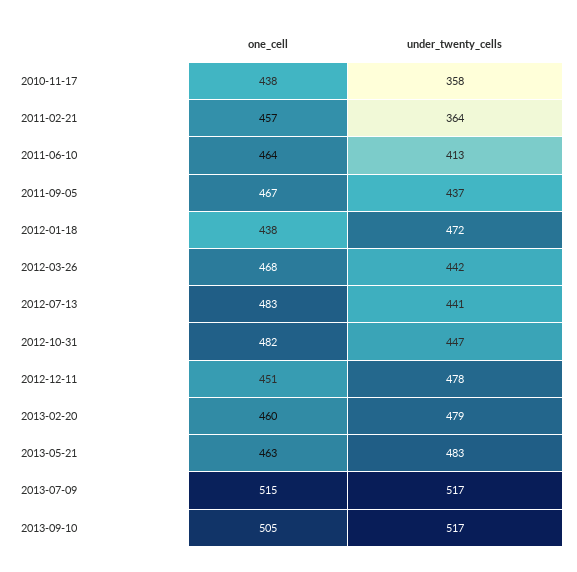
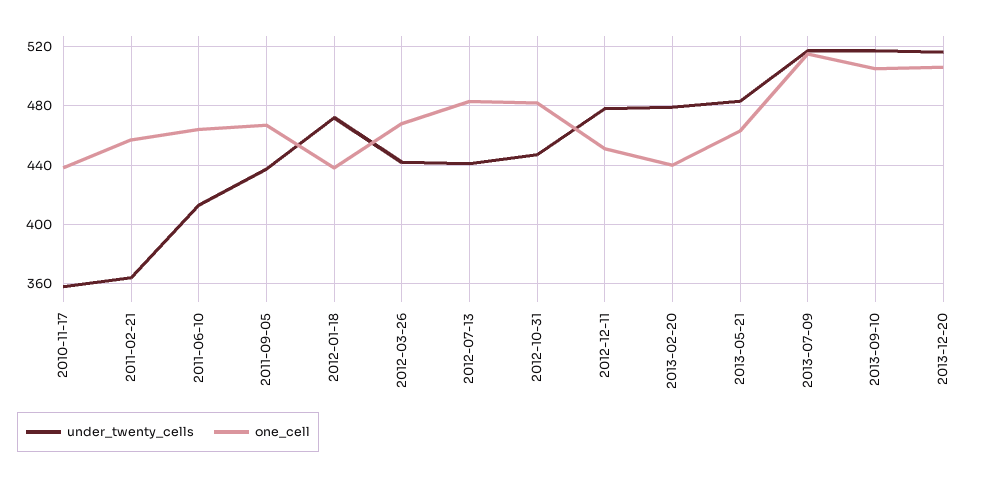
one_cell, 2013-02-20: 460 -> 440
under_twenty_cells, 2013-12-20: none -> 515
one_cell, 2013-12-20: none -> 505

